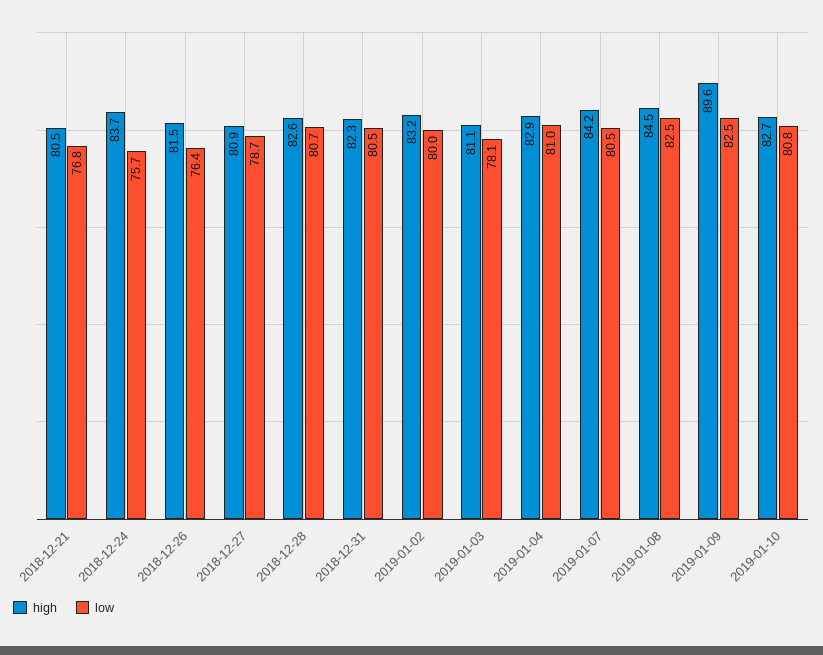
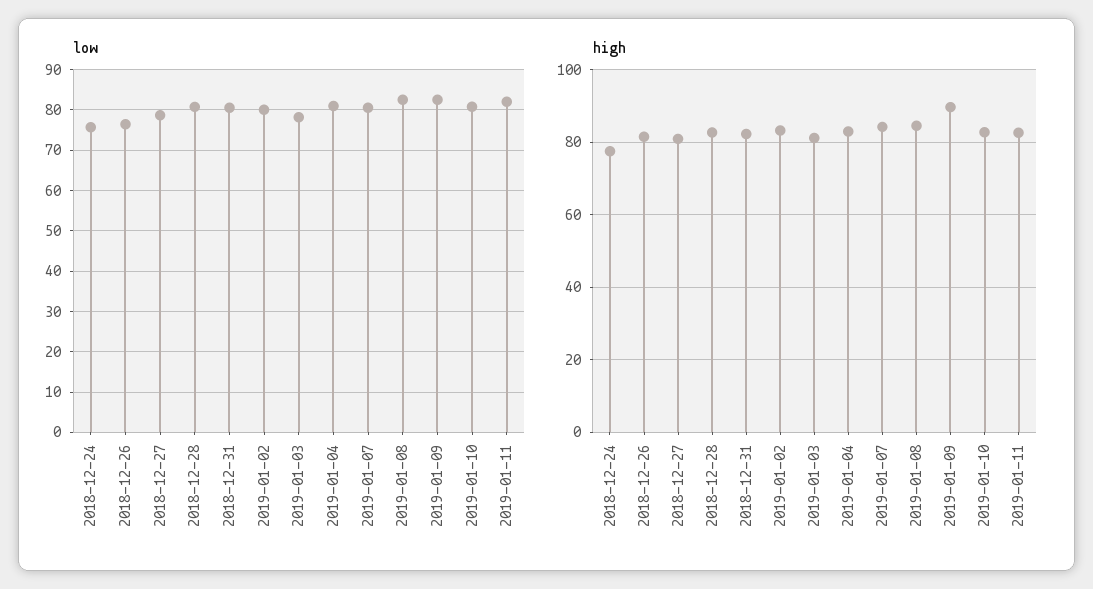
high, 2018-12-21: 80.5 -> none
low, 2018-12-21: 76.8 -> none
high, 2018-12-24: 83.7 -> 78
low, 2019-01-11: none -> 82
high, 2019-01-11: none -> 82

